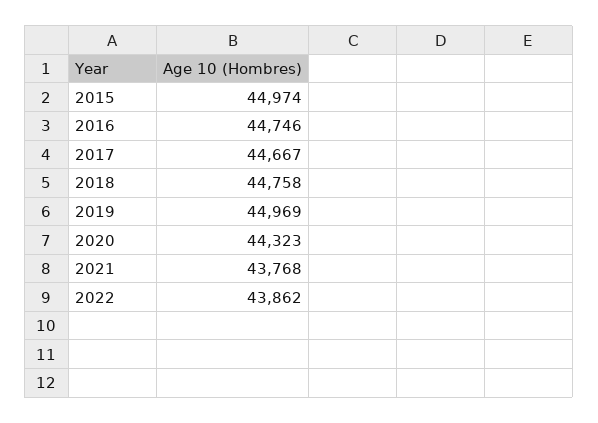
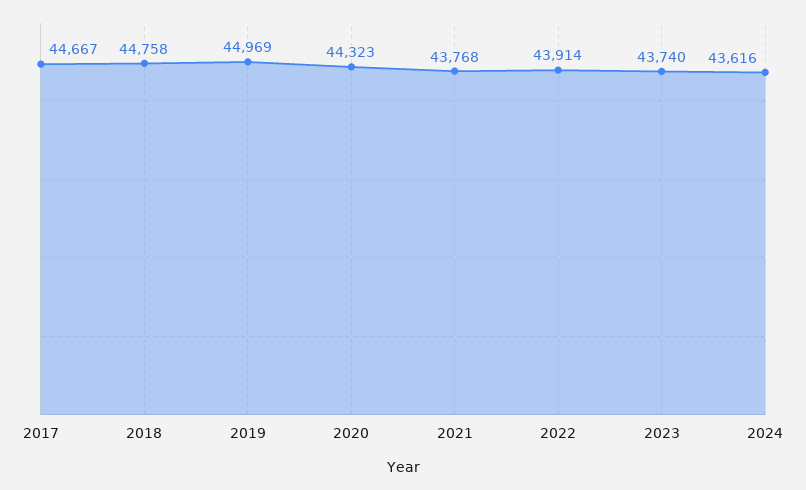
2015: 44974 -> none
2016: 44746 -> none
2022: 43862 -> 43914
2023: none -> 43740
2024: none -> 43616

